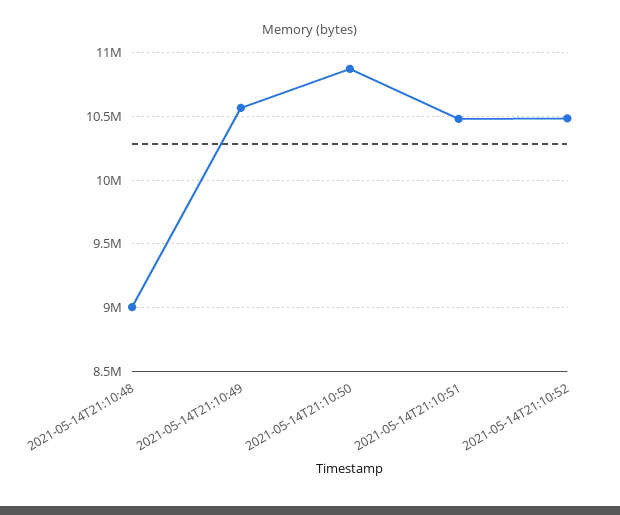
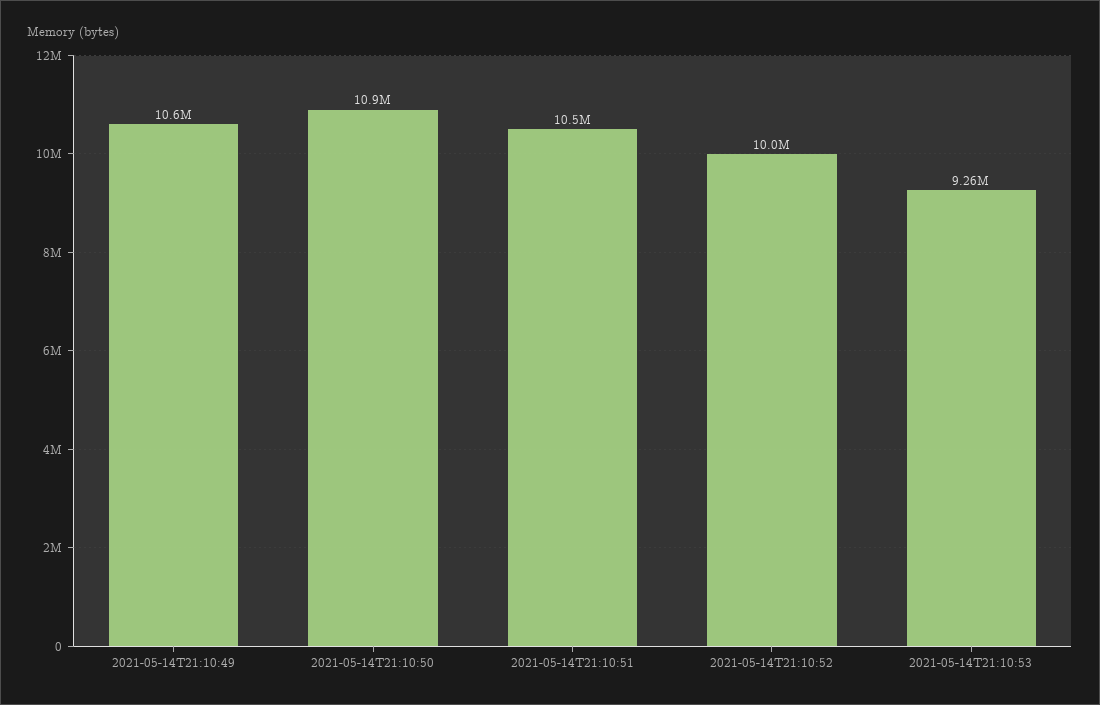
2021-05-14T21:10:48: 9000000 -> none
2021-05-14T21:10:52: 10500000 -> 10000000
2021-05-14T21:10:53: none -> 9260000

